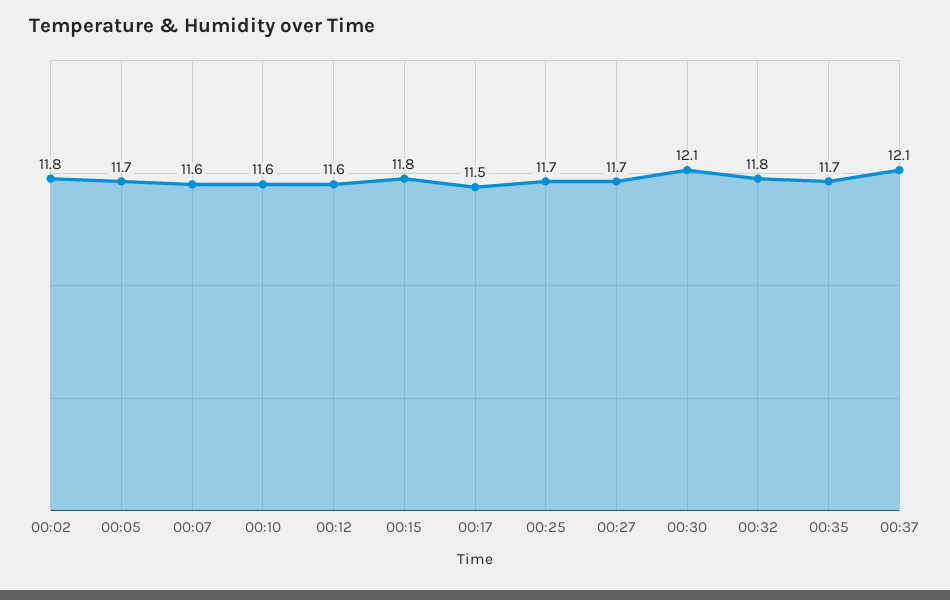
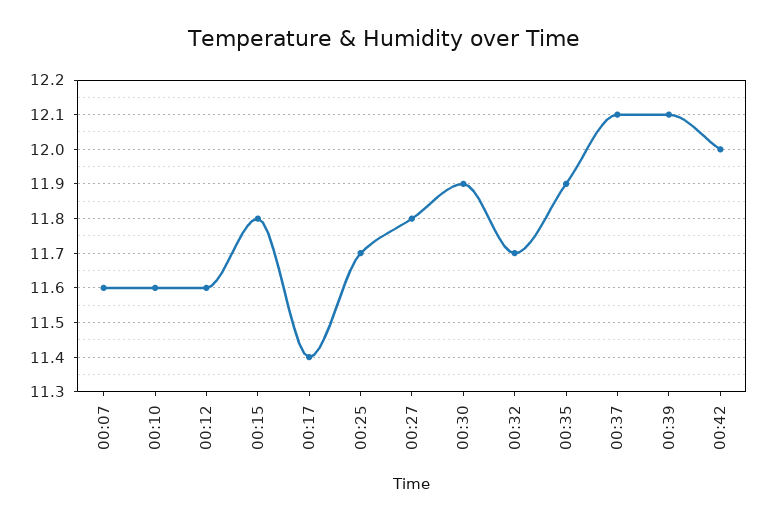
00:02: 11.8 -> none
00:05: 11.7 -> none
00:17: 11.5 -> 11.4
00:27: 11.7 -> 11.8
00:30: 12.1 -> 11.9
00:32: 11.8 -> 11.7
00:35: 11.7 -> 11.9
00:39: none -> 12.1
00:42: none -> 12

